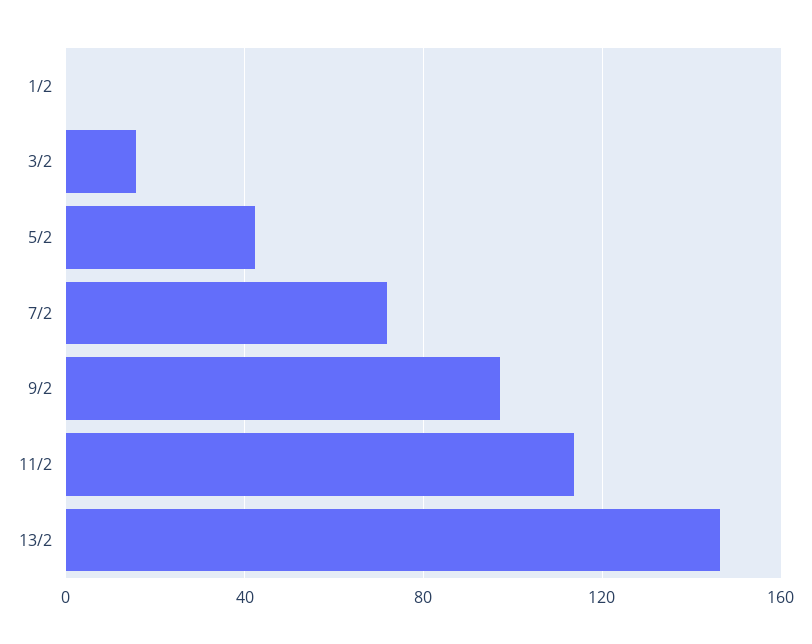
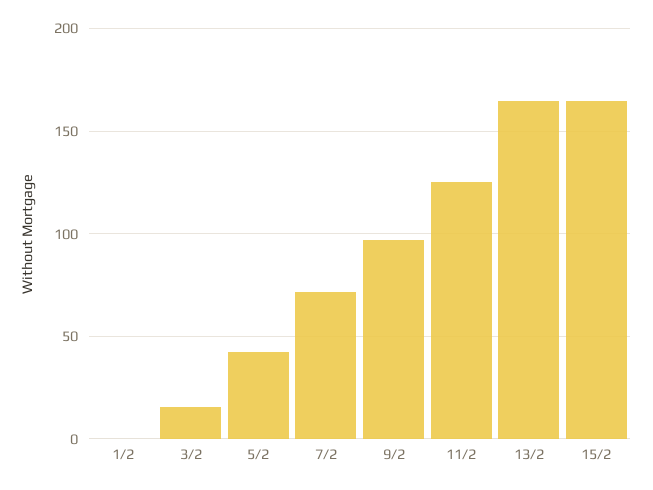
11/2: 115 -> 125
13/2: 145 -> 165
15/2: none -> 165

